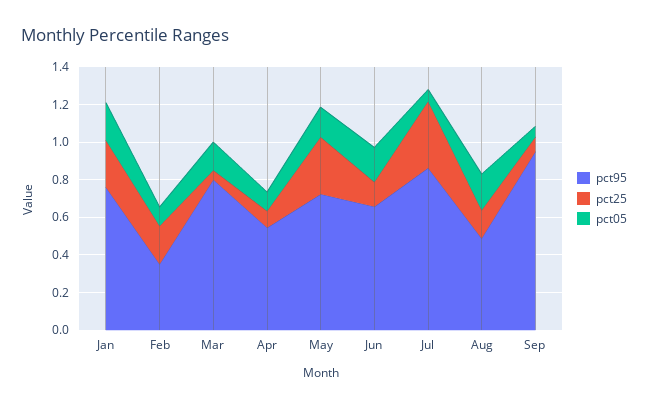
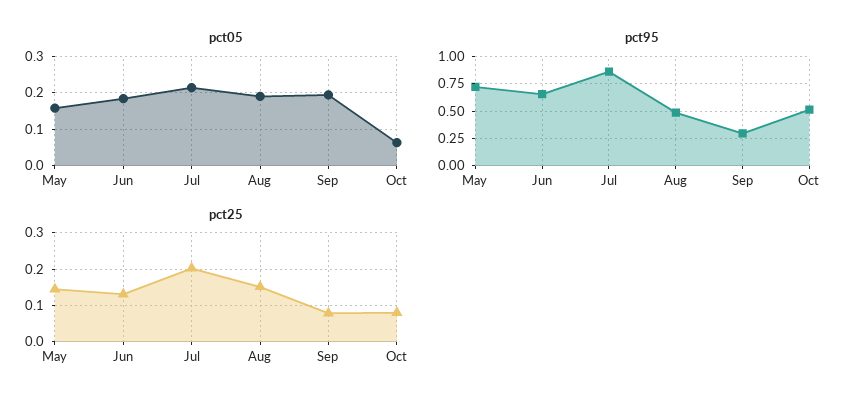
pct95, Jan: 0.75 -> none
pct25, Jan: 0.25 -> none
pct05, Jan: 0.2 -> none
pct95, Feb: 0.35 -> none
pct25, Feb: 0.2 -> none
pct05, Feb: 0.1 -> none
pct95, Mar: 0.8 -> none
pct25, Mar: 0.05 -> none
pct05, Mar: 0.15 -> none
pct95, Apr: 0.55 -> none
pct25, Apr: 0.1 -> none
pct05, Apr: 0.1 -> none
pct25, May: 0.3 -> 0.14
pct25, Jul: 0.35 -> 0.2
pct05, Jul: 0.05 -> 0.22
pct95, Sep: 0.95 -> 0.25
pct05, Sep: 0.05 -> 0.2
pct05, Oct: none -> 0.06
pct95, Oct: none -> 0.5
pct25, Oct: none -> 0.08

